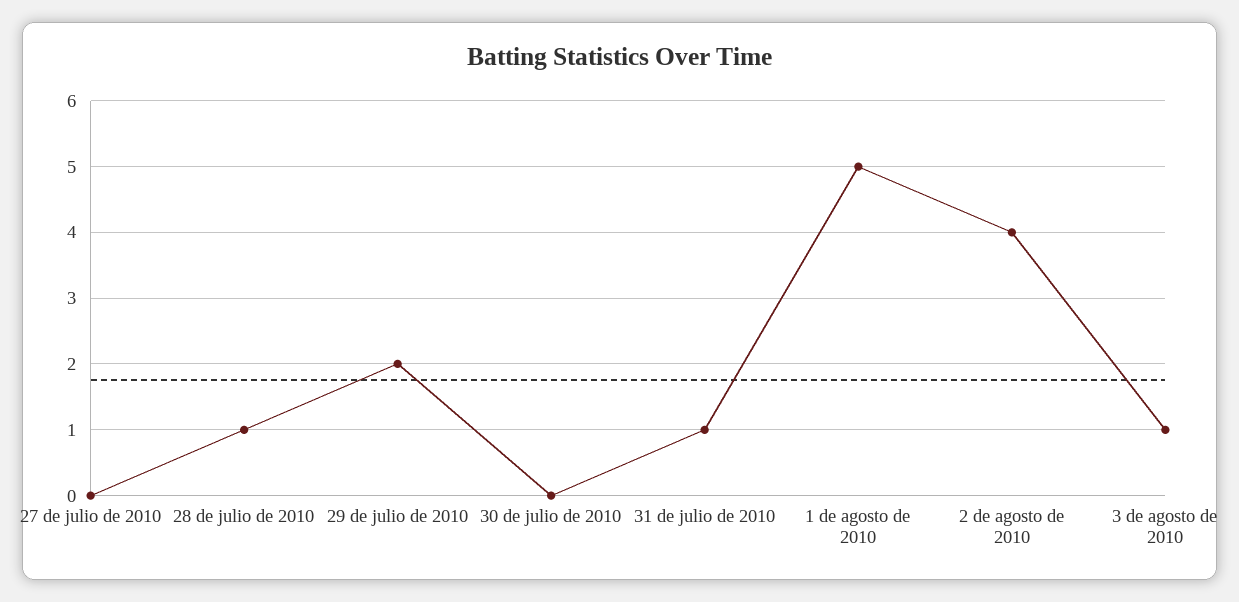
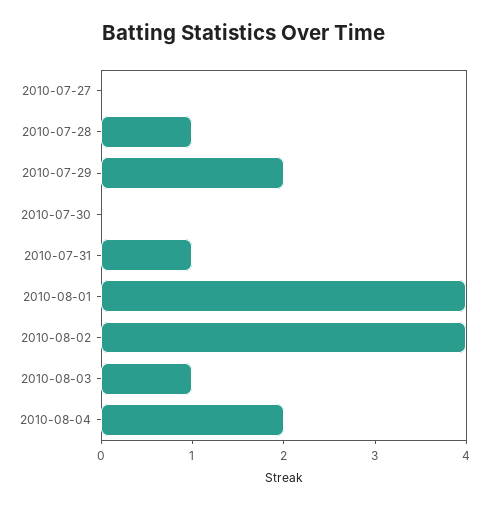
1 de agosto de 2010: 5 -> 4
2010-08-04: none -> 2

